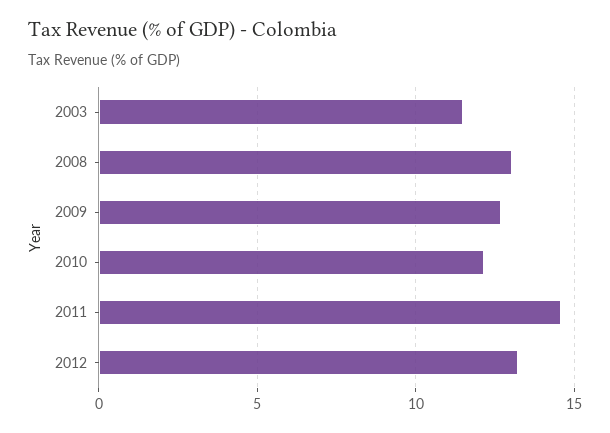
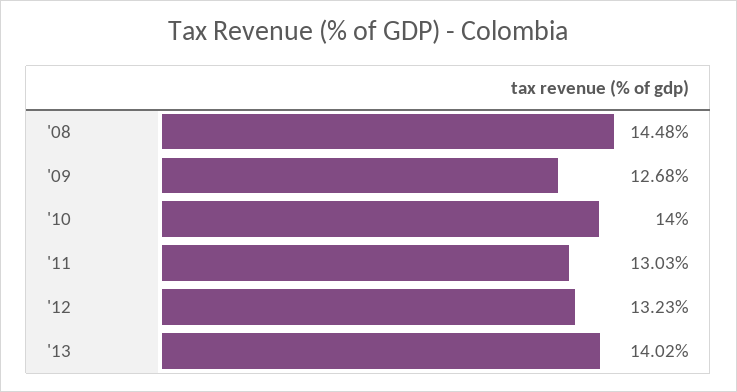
2003: 11.5 -> none
2008: 13 -> 14.48
2010: 12 -> 14
2011: 14.5 -> 13.03
'13: none -> 14.02

